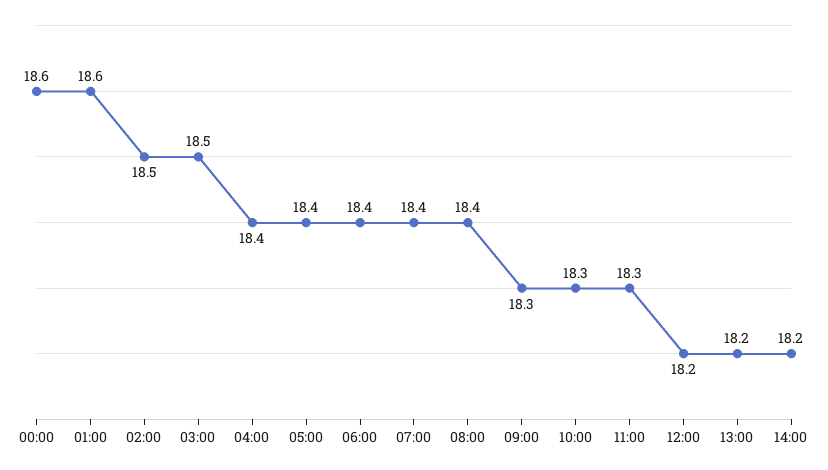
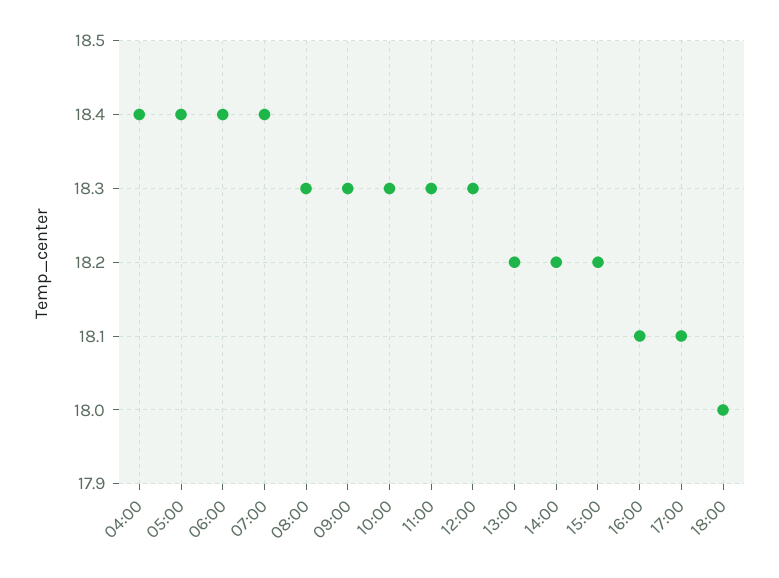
00:00: 18.6 -> none
01:00: 18.6 -> none
02:00: 18.5 -> none
03:00: 18.5 -> none
08:00: 18.4 -> 18.3
12:00: 18.2 -> 18.3
15:00: none -> 18.2
16:00: none -> 18.1
17:00: none -> 18.1
18:00: none -> 18

